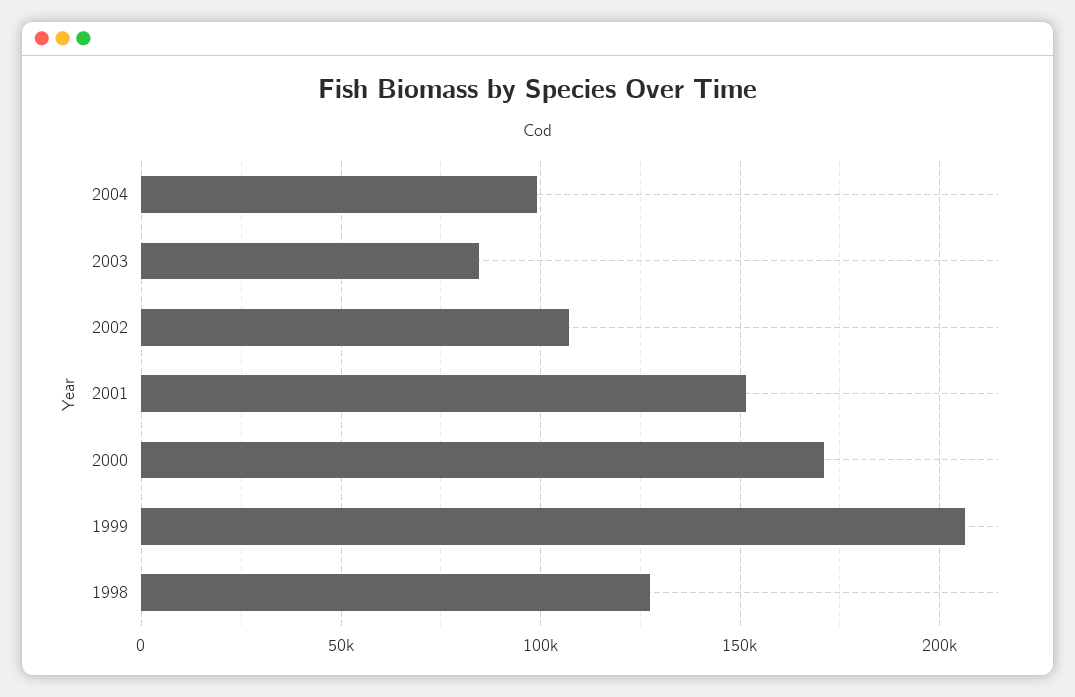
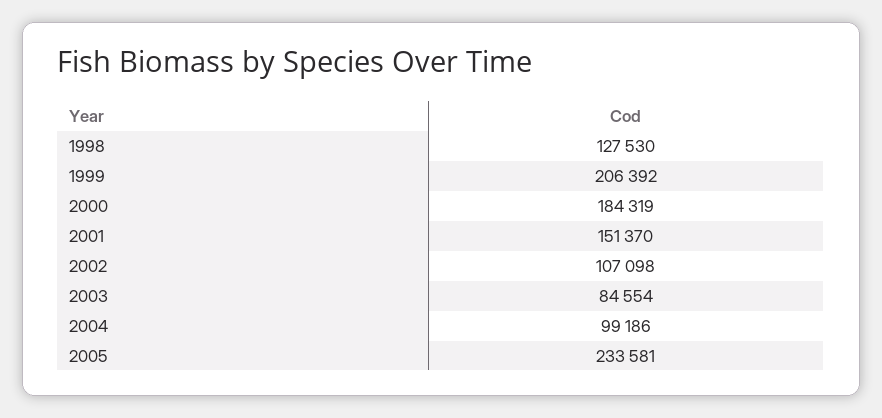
2000: 170000 -> 184319
2005: none -> 233581

